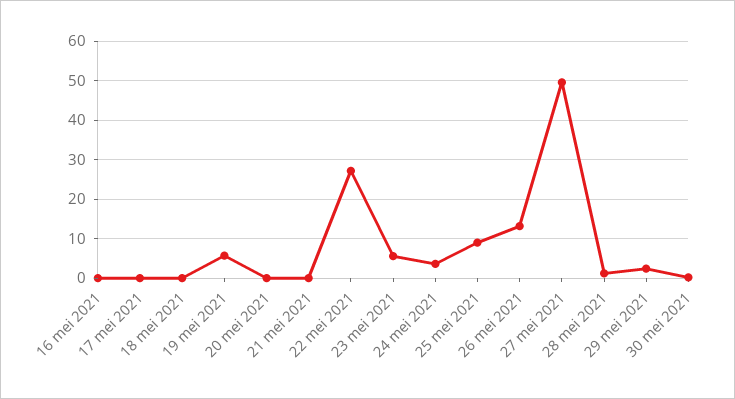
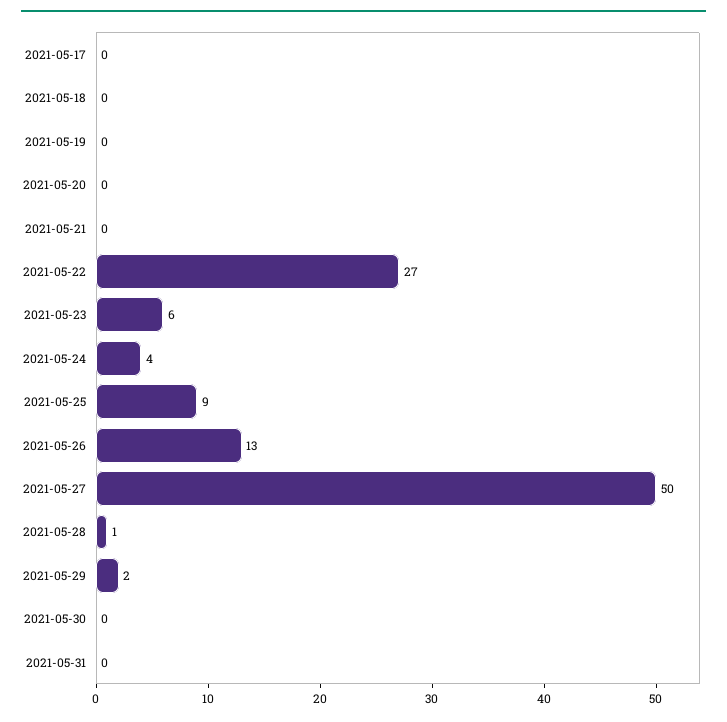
16 mei 2021: 0 -> none
19 mei 2021: 6 -> 0
2021-05-31: none -> 0

